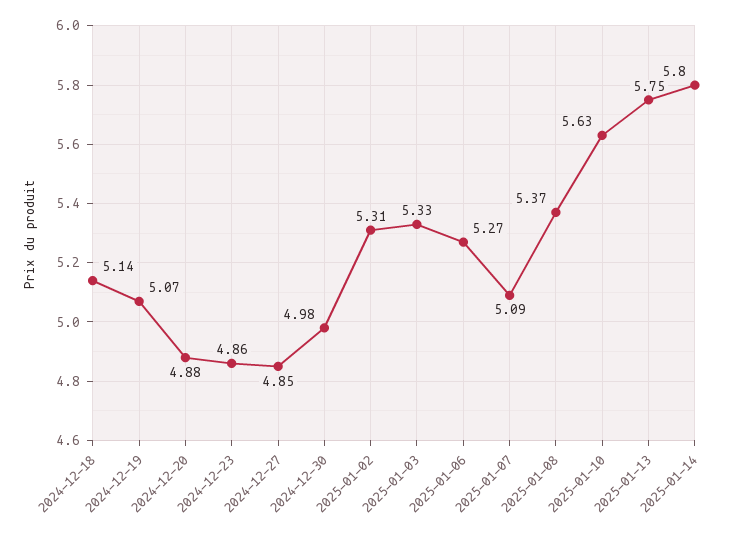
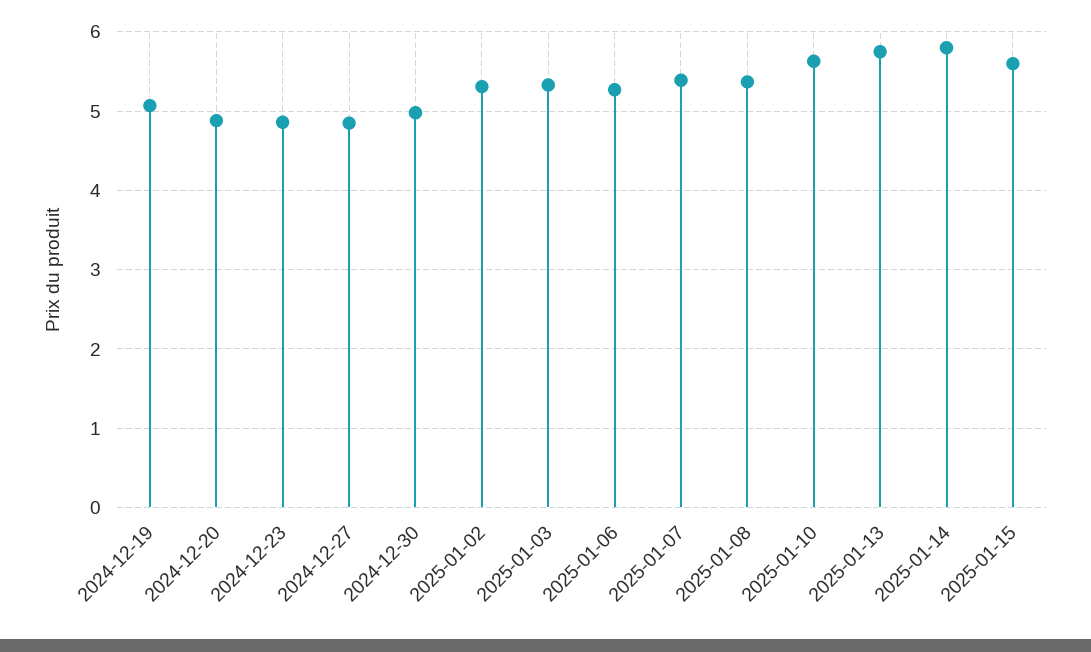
2024-12-18: 5.14 -> none
2025-01-07: 5.09 -> 5.4
2025-01-15: none -> 5.6

